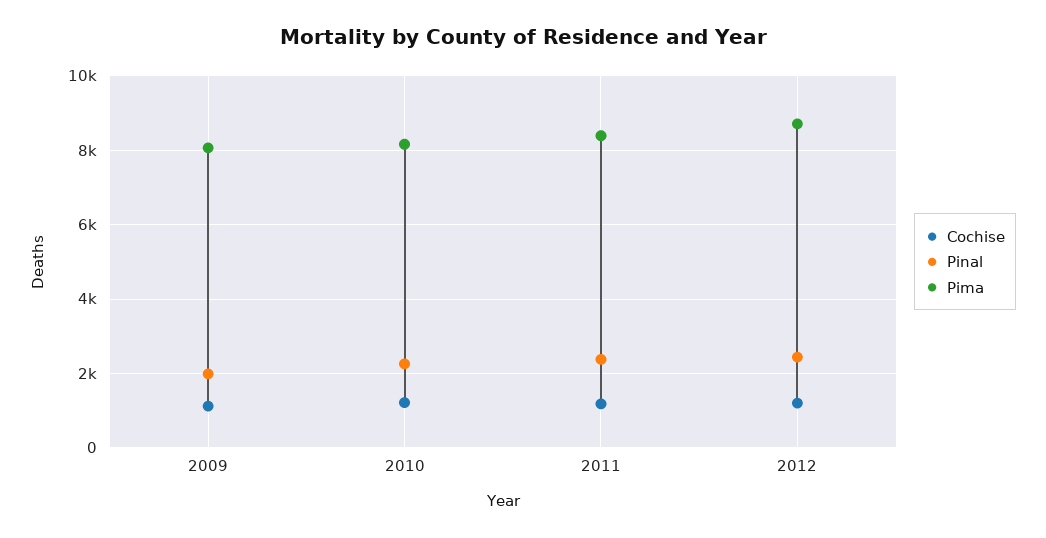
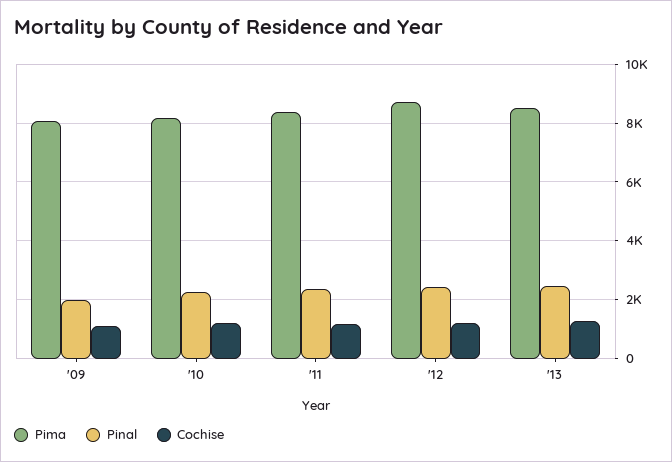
Pima, '13: none -> 8500
Pinal, '13: none -> 2500
Cochise, '13: none -> 1250

